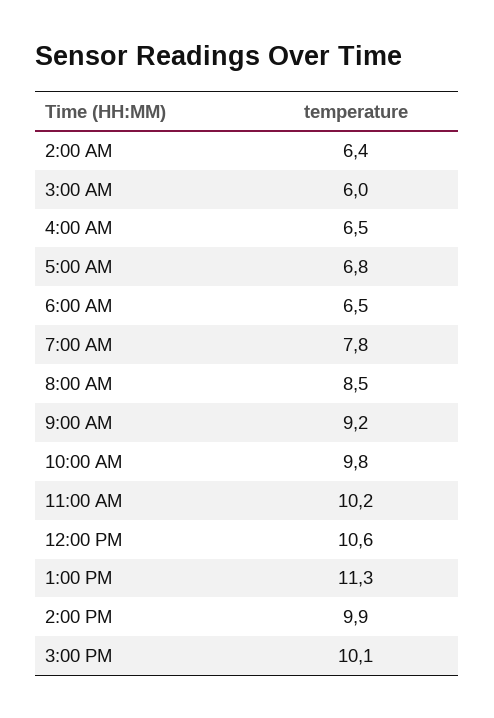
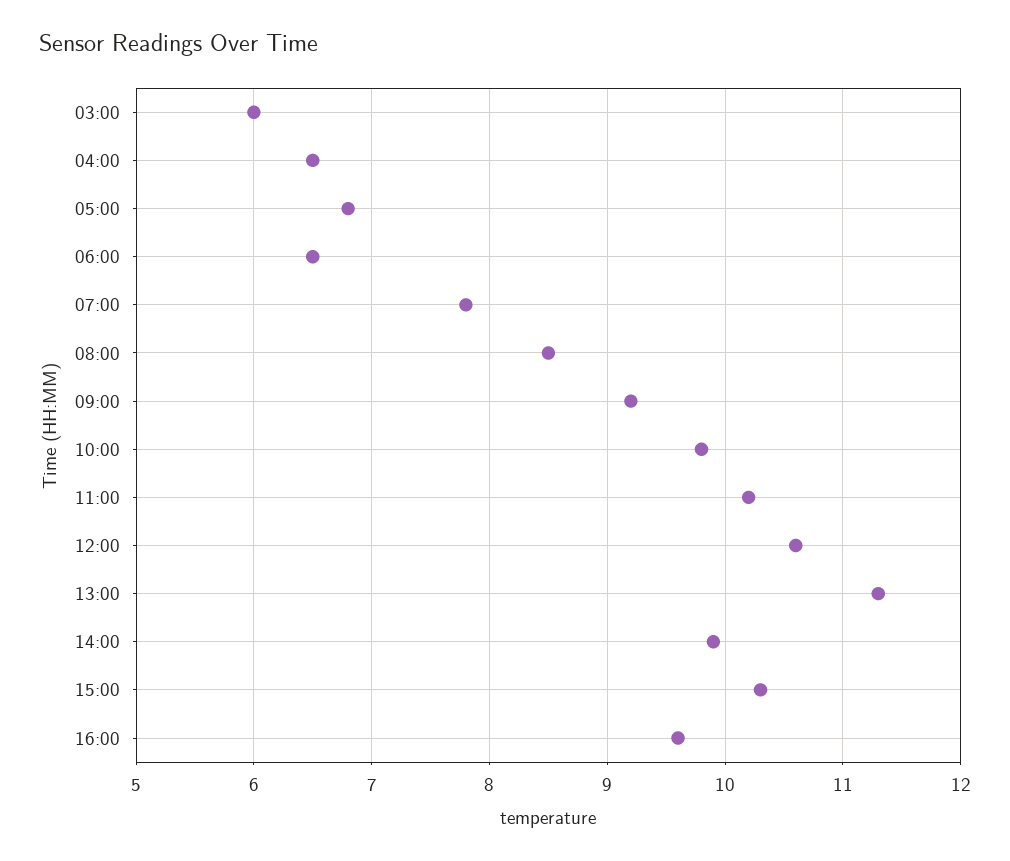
2:00 AM: 6.4 -> none
3:00 PM: 10.1 -> 10.3
16:00: none -> 9.6

